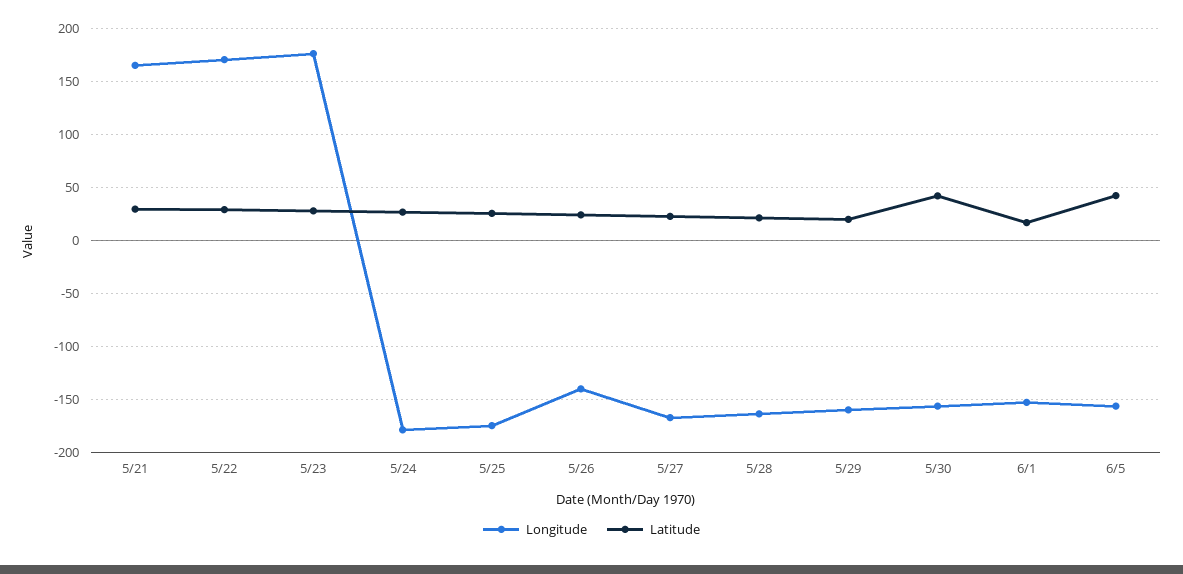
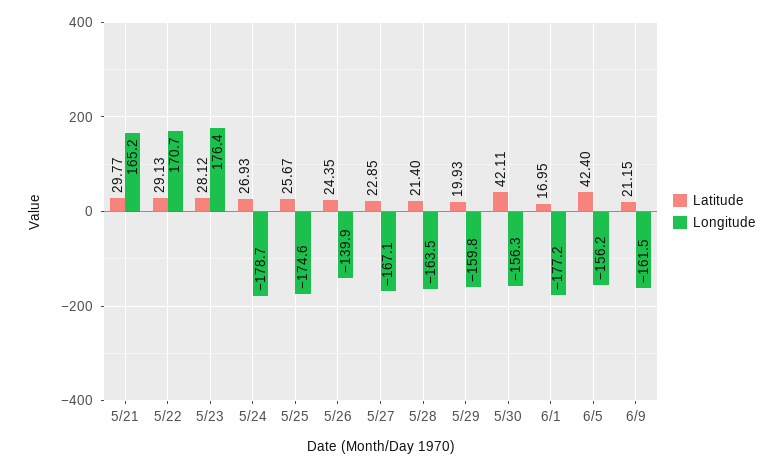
Longitude, 6/1: -150 -> -177.2
Latitude, 6/9: none -> 21.15
Longitude, 6/9: none -> -161.5

